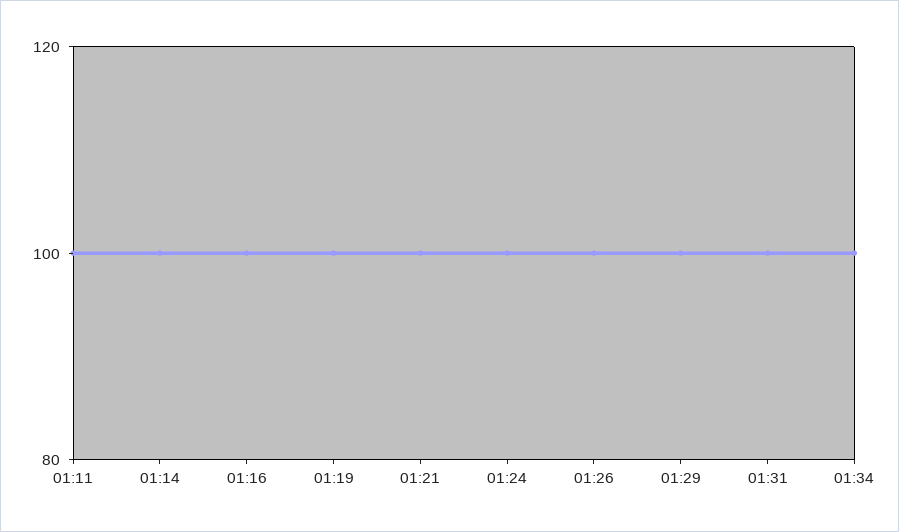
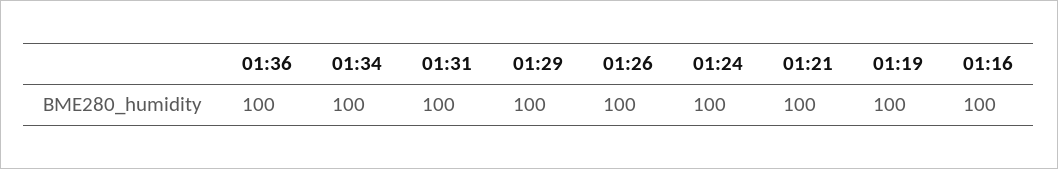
01:11: 100 -> none
01:14: 100 -> none
01:36: none -> 100

